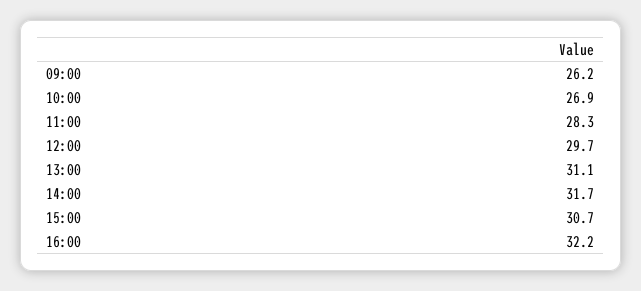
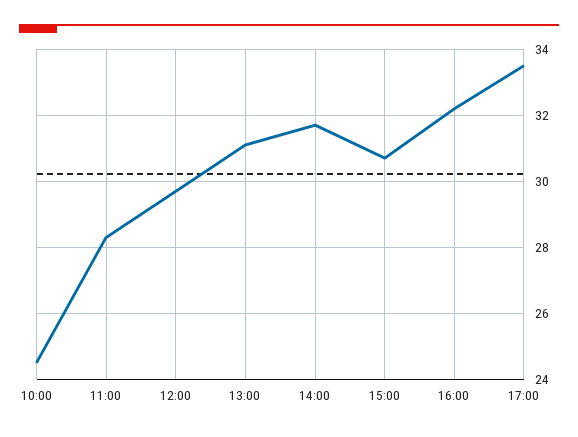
09:00: 26.2 -> none
10:00: 26.9 -> 24.5
17:00: none -> 33.5

